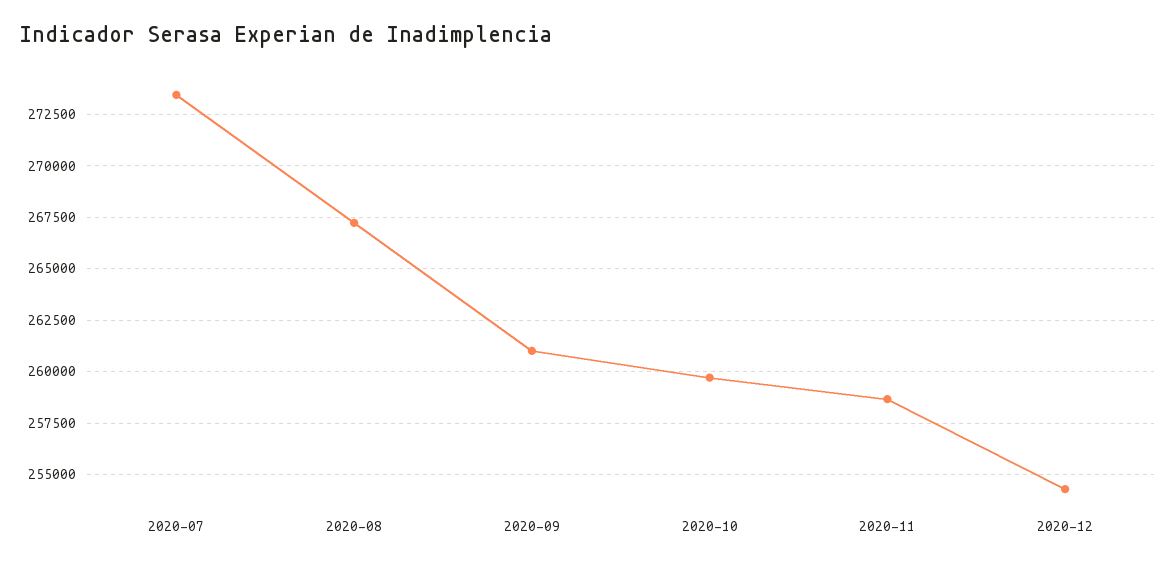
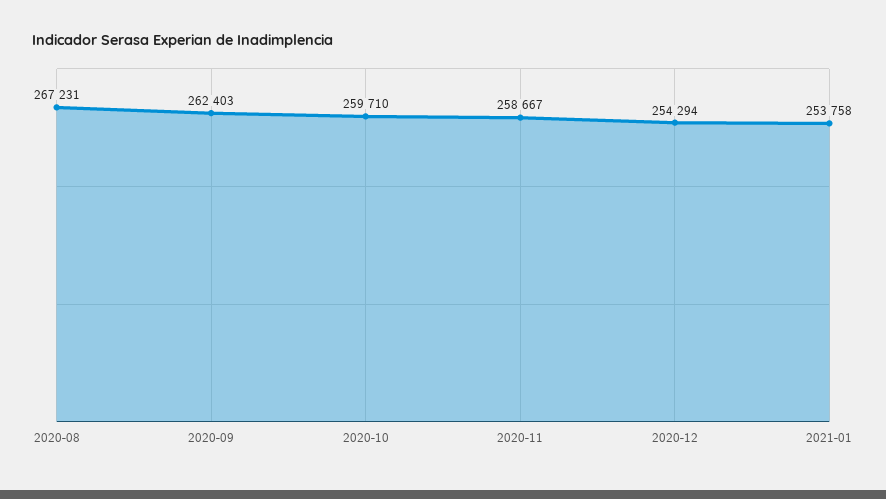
2020-07: 273500 -> none
2020-09: 261000 -> 262403
2021-01: none -> 253758

